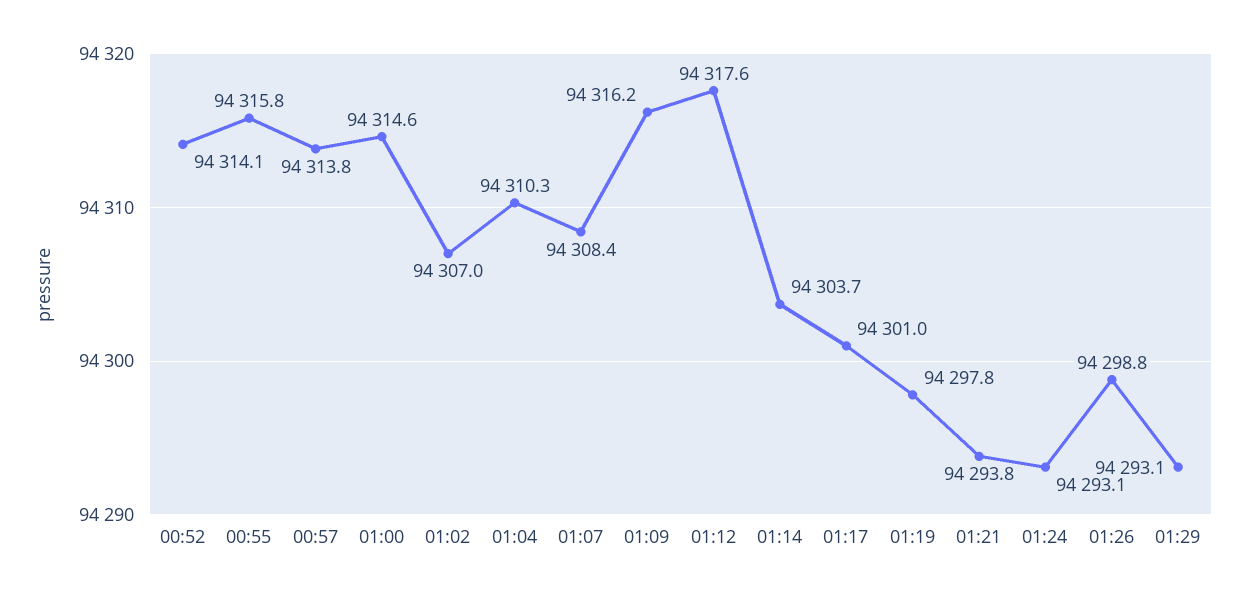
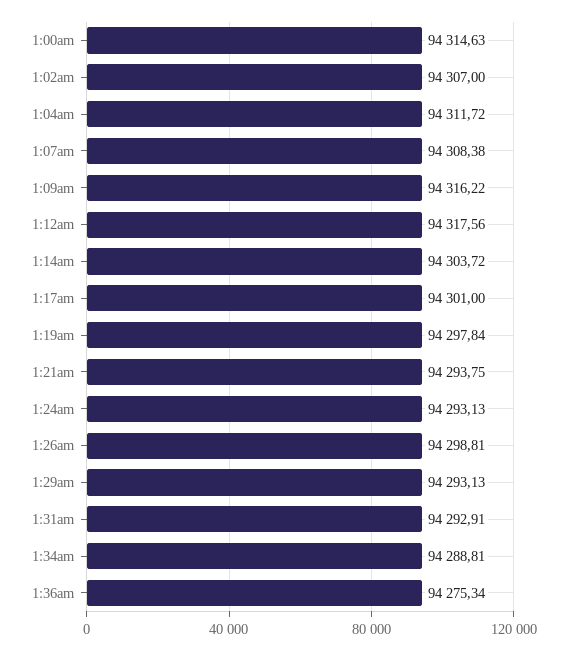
00:52: 94314.1 -> none
00:55: 94315.8 -> none
00:57: 94313.8 -> none
01:04: 94310.3 -> 94311.72
1:31am: none -> 94292.91
1:34am: none -> 94288.81
1:36am: none -> 94275.34

